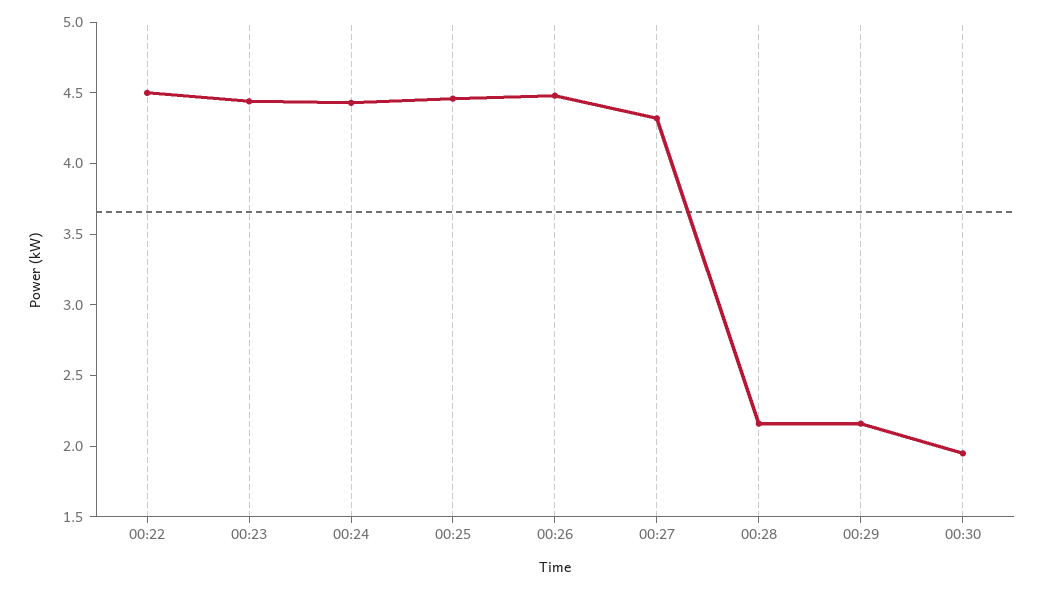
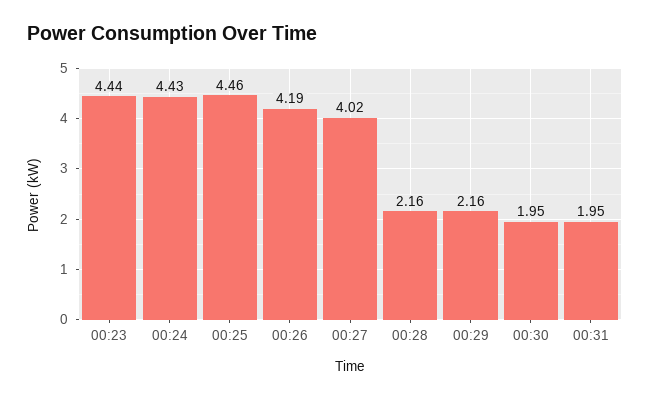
00:22: 4.5 -> none
00:26: 4.5 -> 4.19
00:27: 4.3 -> 4.02
00:31: none -> 1.95

